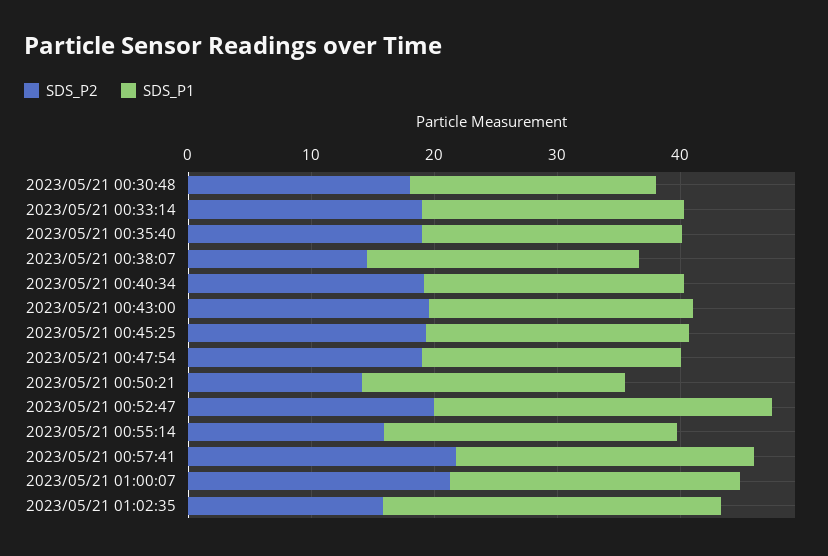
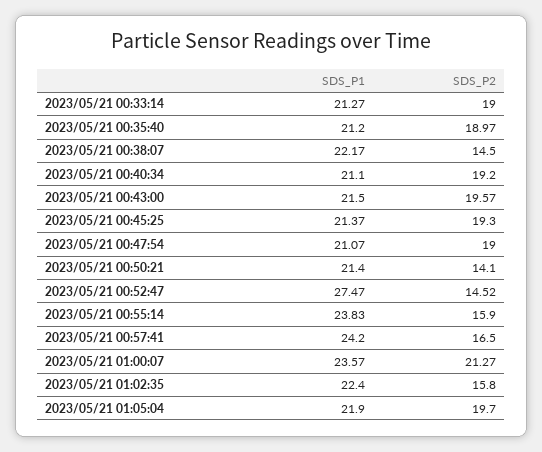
SDS_P2, 2023/05/21 00:30:48: 18 -> none
SDS_P1, 2023/05/21 00:30:48: 20 -> none
SDS_P2, 2023/05/21 00:52:47: 20 -> 14.52
SDS_P2, 2023/05/21 00:57:41: 22 -> 16.5
SDS_P1, 2023/05/21 01:02:35: 28 -> 22.4
SDS_P1, 2023/05/21 01:05:04: none -> 21.9
SDS_P2, 2023/05/21 01:05:04: none -> 19.7

